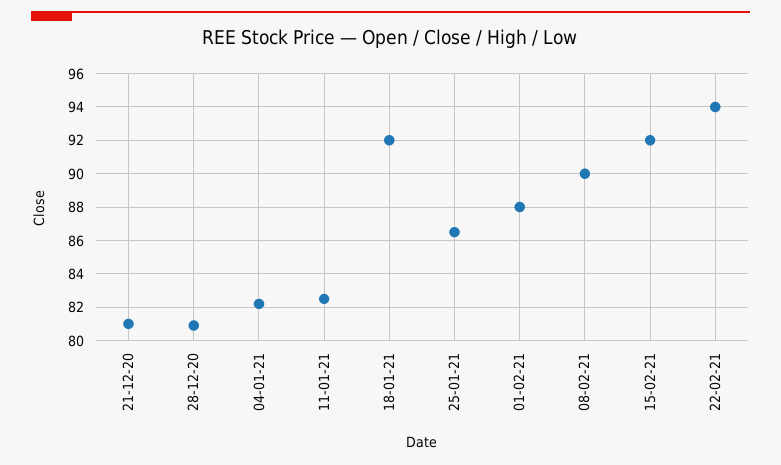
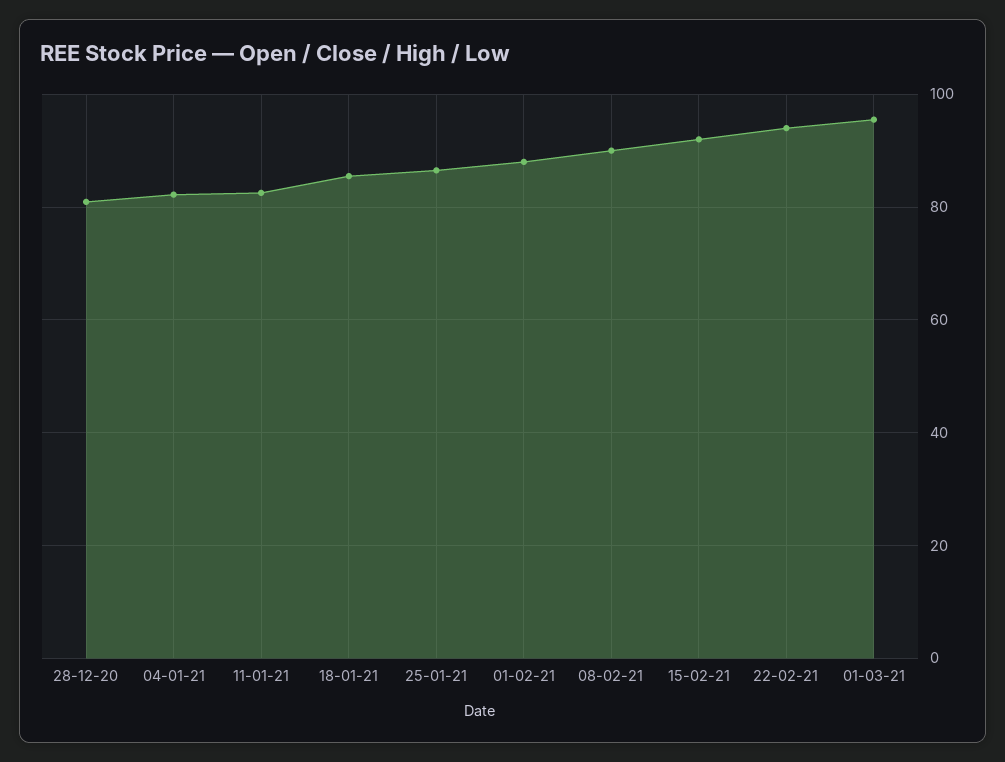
21-12-20: 81 -> none
18-01-21: 92 -> 86
01-03-21: none -> 96

